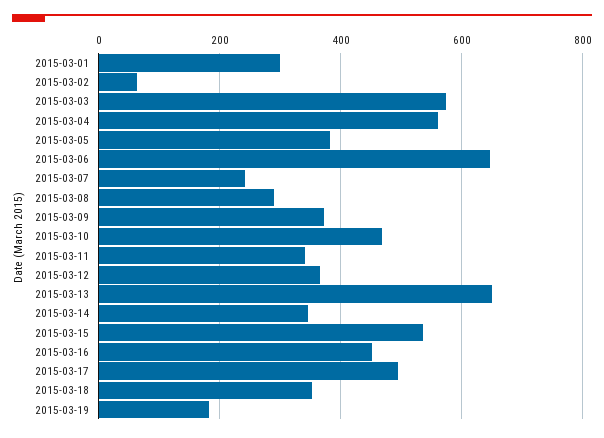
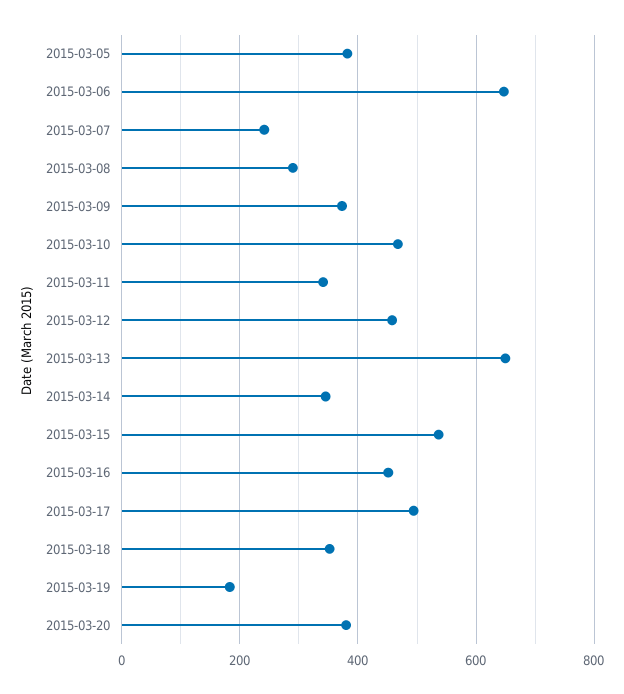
2015-03-01: 300 -> none
2015-03-02: 60 -> none
2015-03-03: 580 -> none
2015-03-04: 560 -> none
2015-03-12: 360 -> 460
2015-03-20: none -> 380

